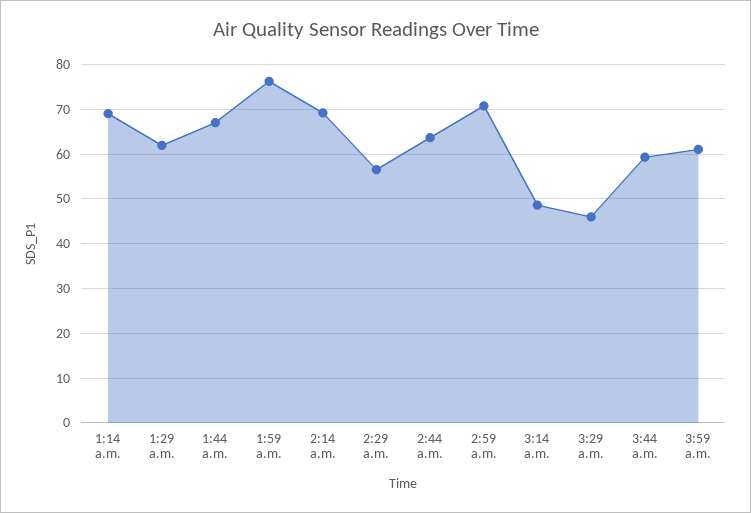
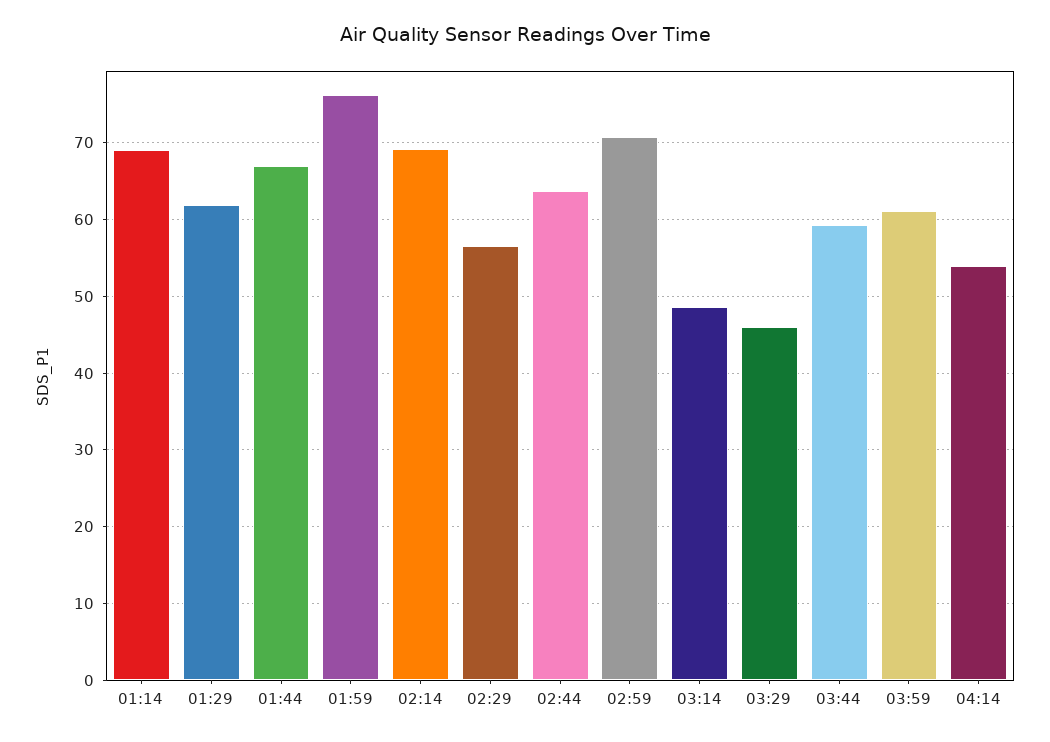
04:14: none -> 54

